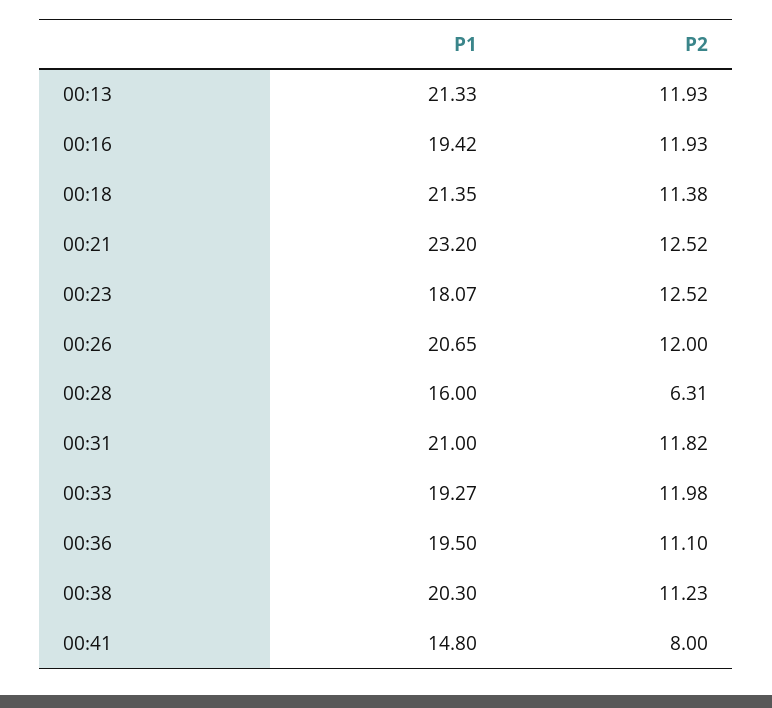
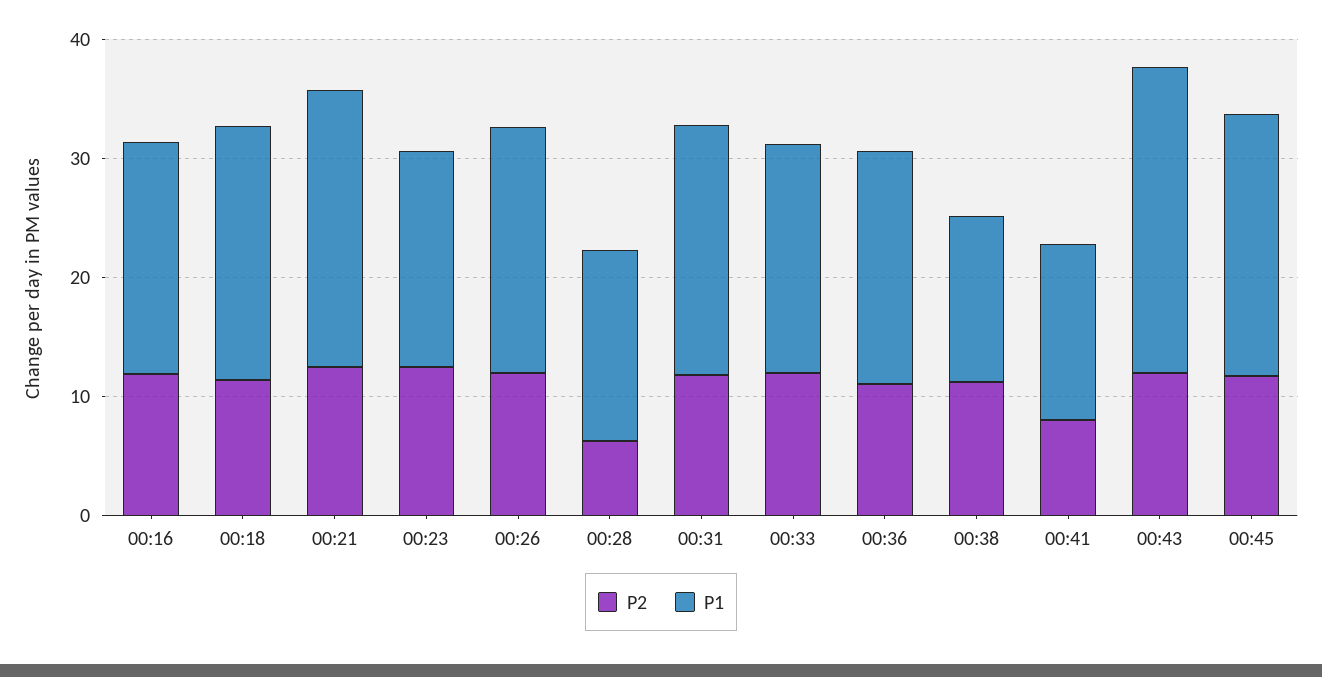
P1, 00:13: 21.33 -> none
P2, 00:13: 11.93 -> none
P1, 00:38: 20.3 -> 14
P2, 00:43: none -> 12
P1, 00:43: none -> 26
P2, 00:45: none -> 12
P1, 00:45: none -> 22

